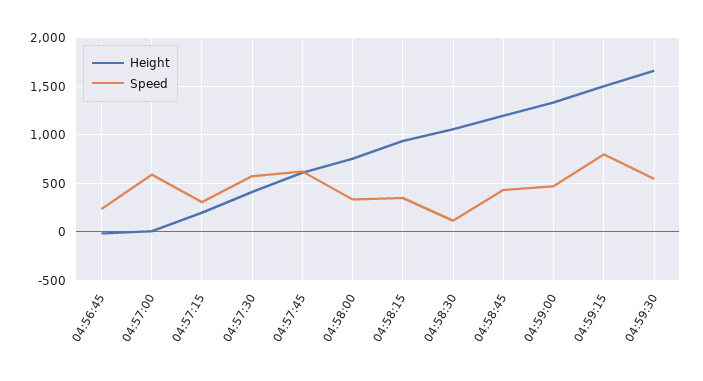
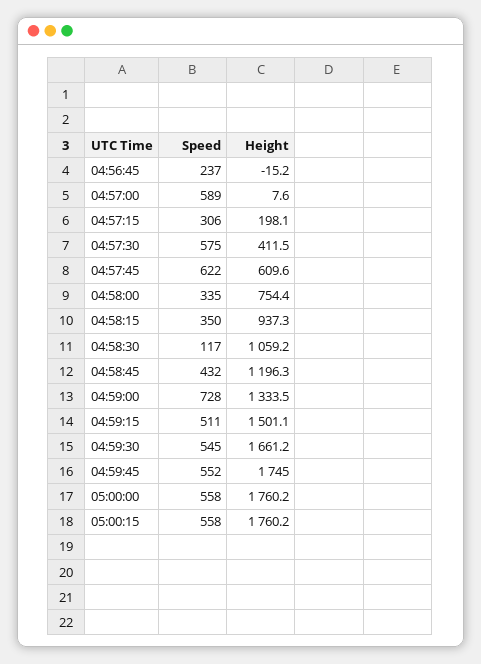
Speed, 04:59:00: 500 -> 728
Speed, 04:59:15: 800 -> 511
Speed, 04:59:45: none -> 552
Height, 04:59:45: none -> 1745
Speed, 05:00:00: none -> 558
Height, 05:00:00: none -> 1760.2
Speed, 05:00:15: none -> 558
Height, 05:00:15: none -> 1760.2

